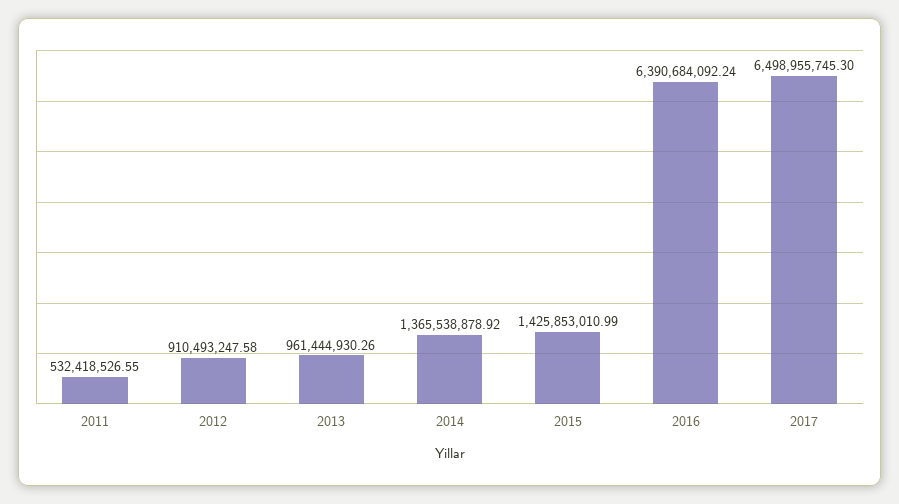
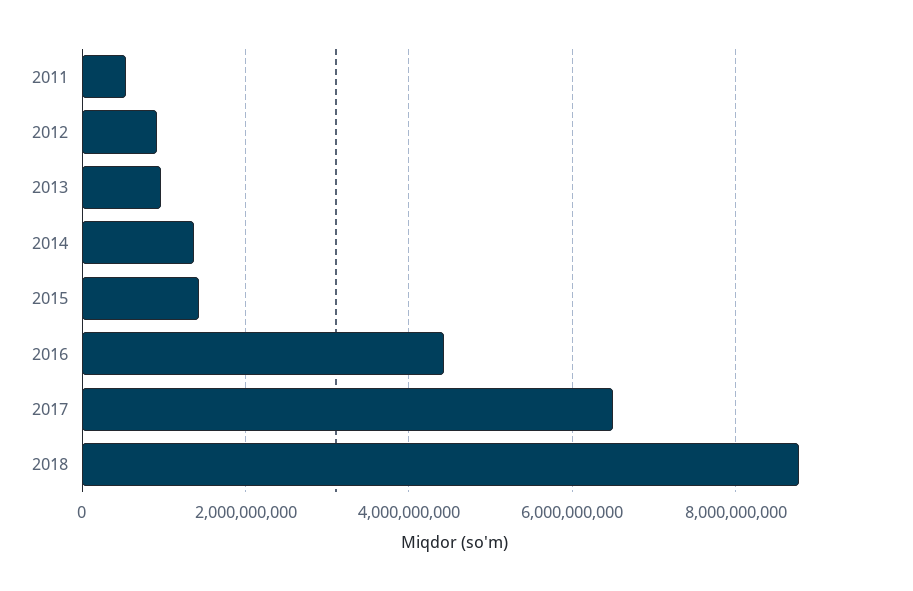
2016: 6390684092.24 -> 4400000000
2018: none -> 8800000000

